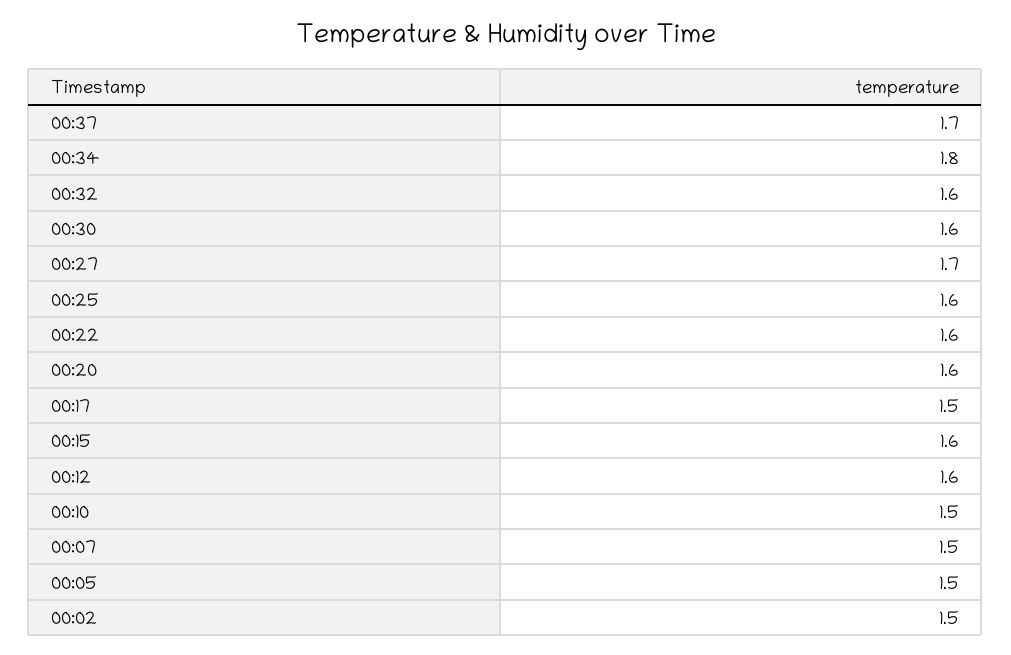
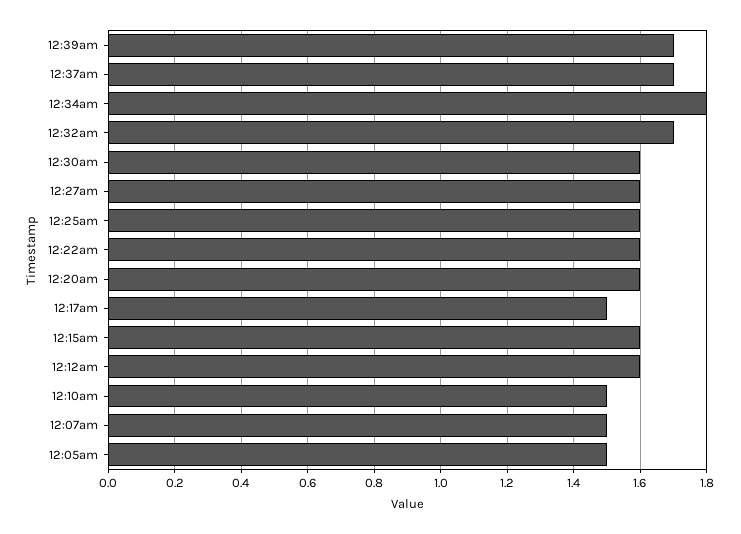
00:32: 1.6 -> 1.7
00:27: 1.7 -> 1.6
00:02: 1.5 -> none
12:39am: none -> 1.7

